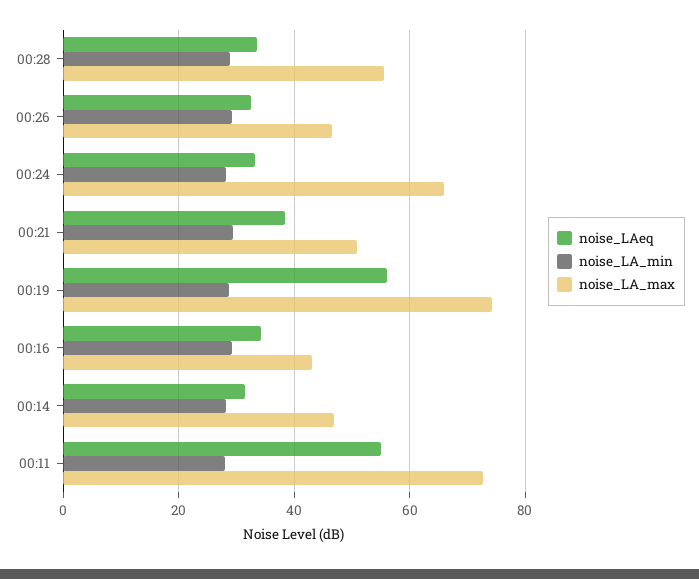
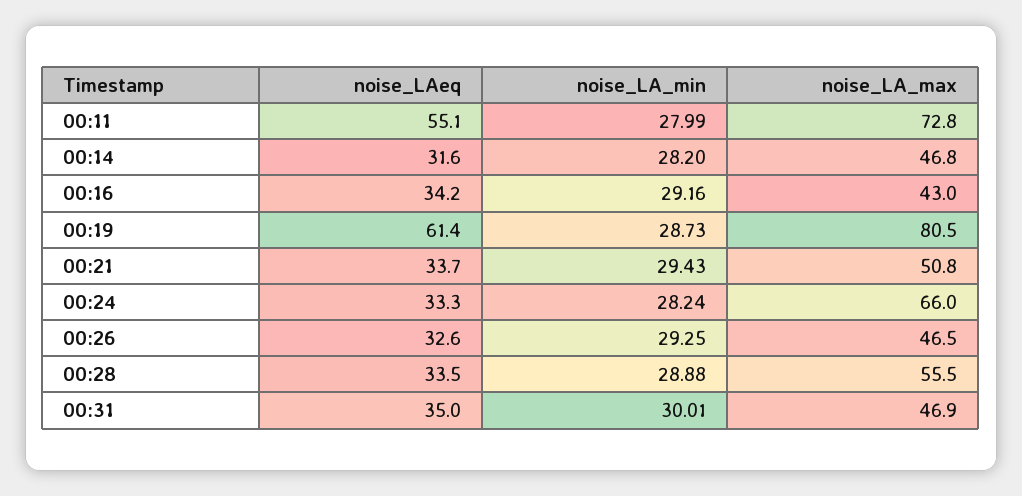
noise_LAeq, 00:21: 38 -> 33.7
noise_LAeq, 00:19: 56 -> 61.4
noise_LA_max, 00:19: 74 -> 80.5
noise_LAeq, 00:31: none -> 35
noise_LA_min, 00:31: none -> 30.01
noise_LA_max, 00:31: none -> 46.9

